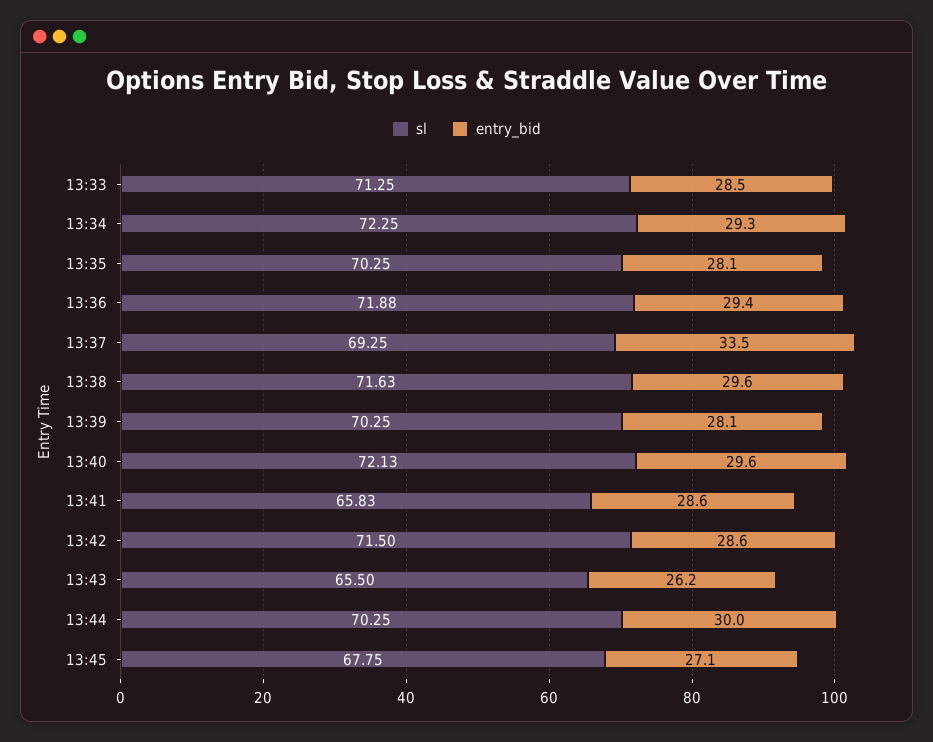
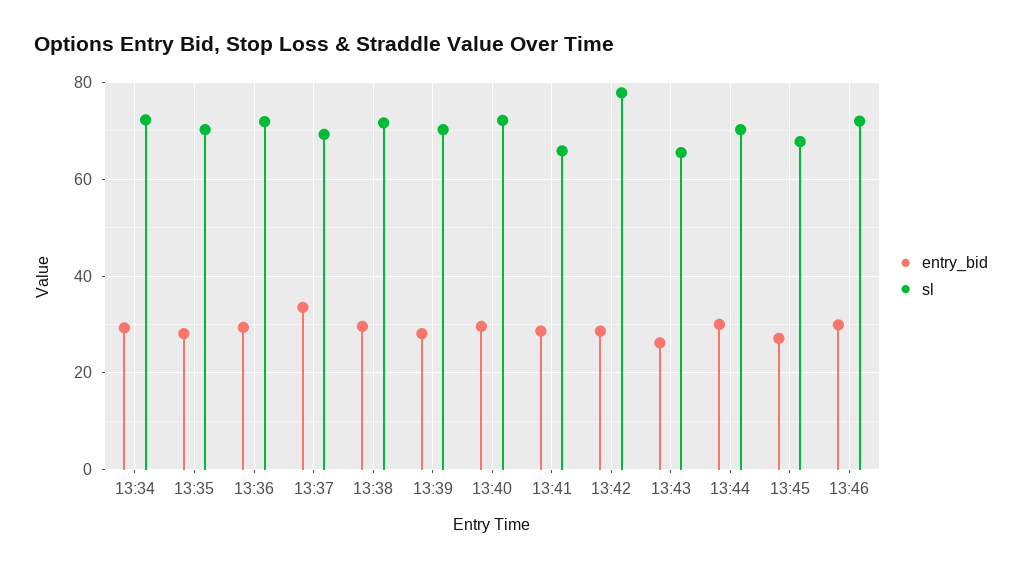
sl, 13:33: 71.25 -> none
entry_bid, 13:33: 28.5 -> none
sl, 13:42: 71.5 -> 78
entry_bid, 13:46: none -> 30
sl, 13:46: none -> 72

